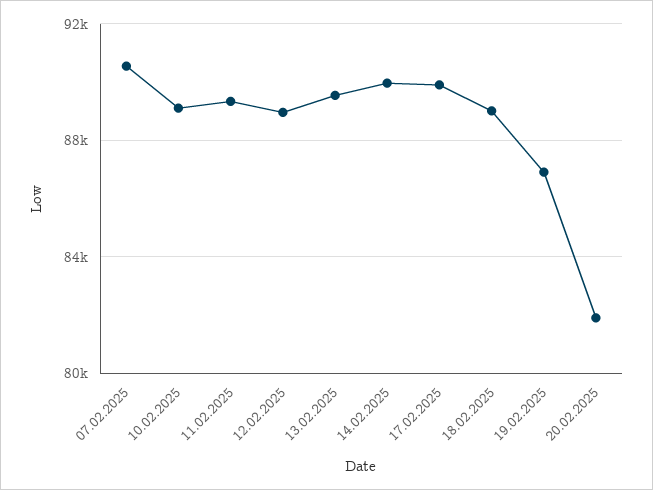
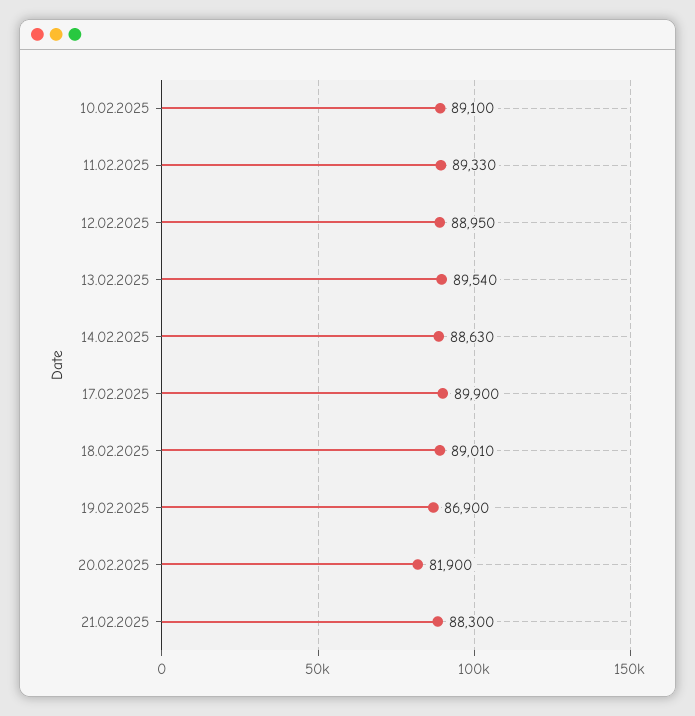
07.02.2025: 90500 -> none
14.02.2025: 90000 -> 88630
21.02.2025: none -> 88300

